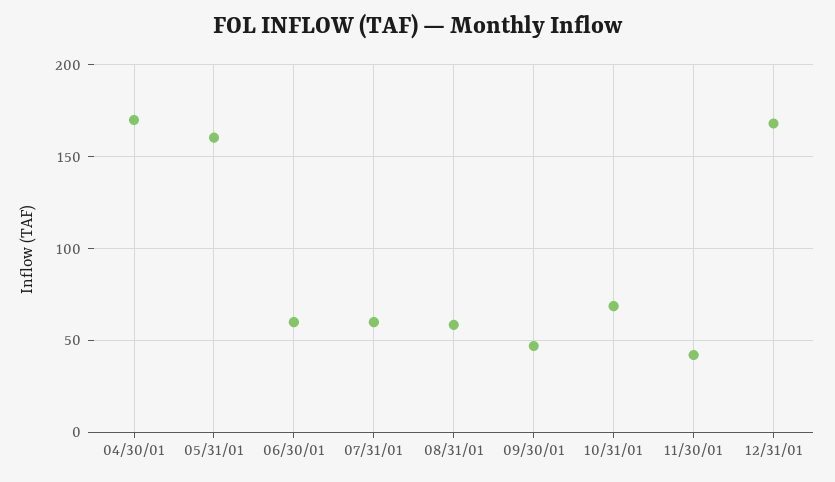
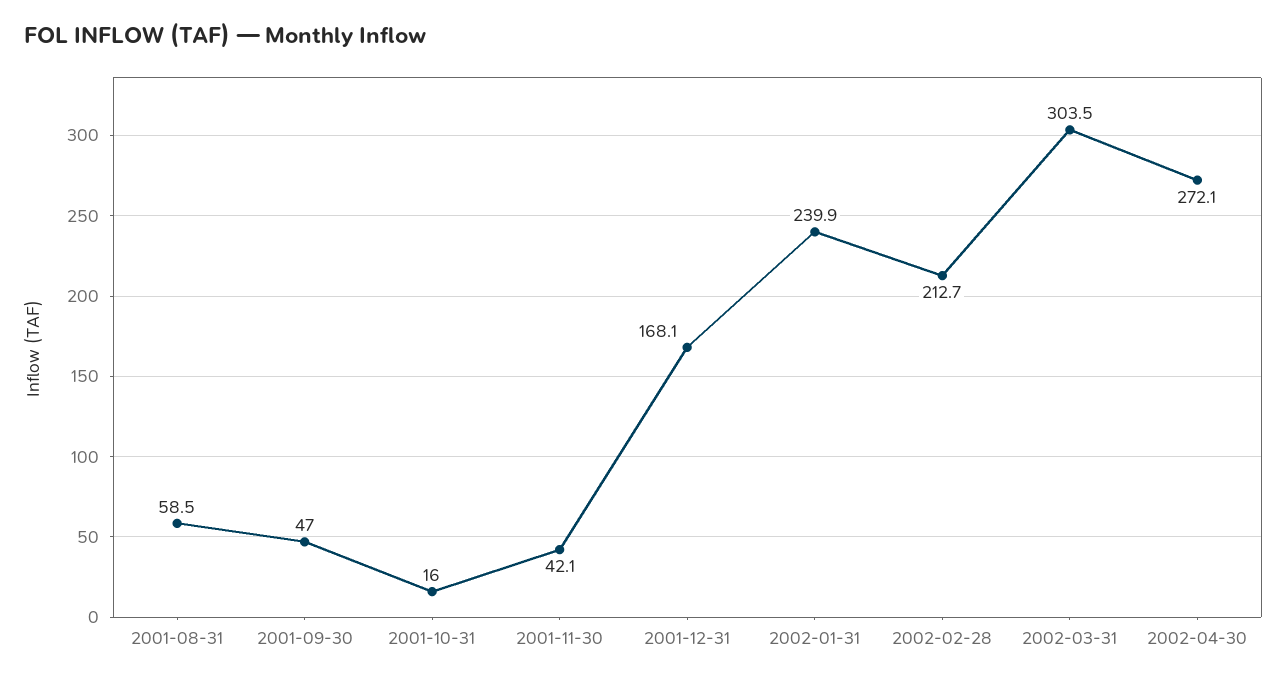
04/30/01: 170 -> none
05/31/01: 160 -> none
06/30/01: 60 -> none
07/31/01: 60 -> none
10/31/01: 70 -> 16
2002-01-31: none -> 239.9
2002-02-28: none -> 212.7
2002-03-31: none -> 303.5
2002-04-30: none -> 272.1

